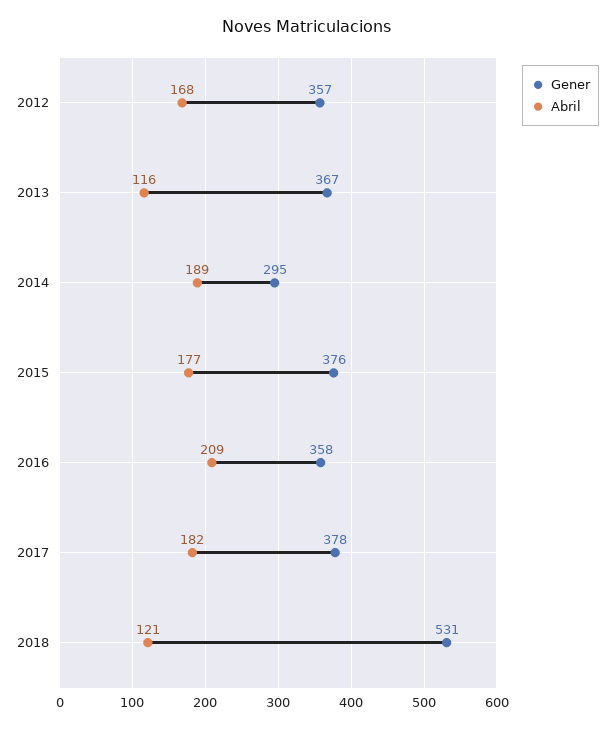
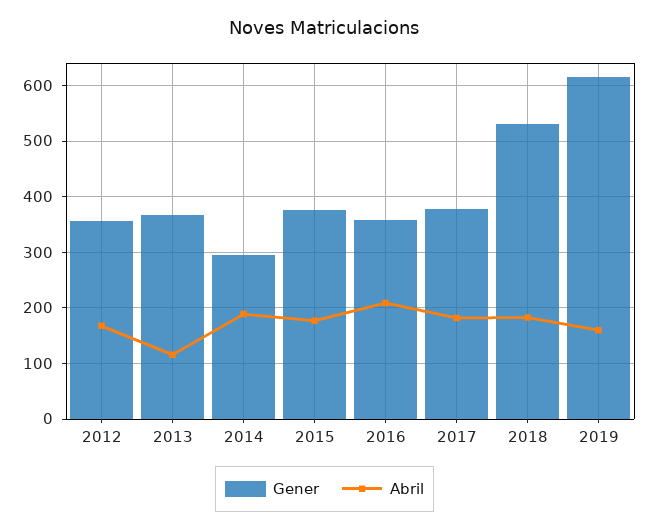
Abril, 2018: 121 -> 180
Gener, 2019: none -> 620
Abril, 2019: none -> 160

